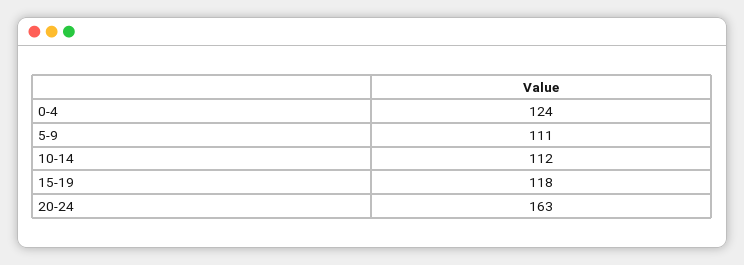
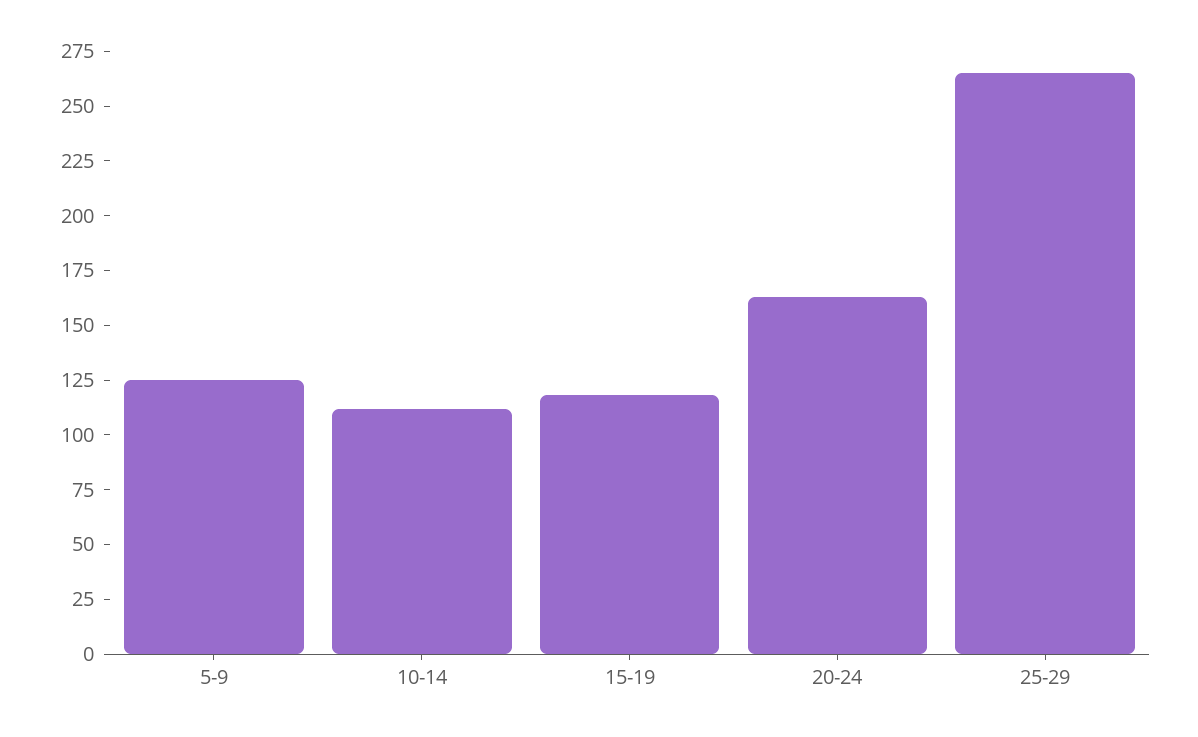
0-4: 124 -> none
5-9: 111 -> 125
25-29: none -> 265

